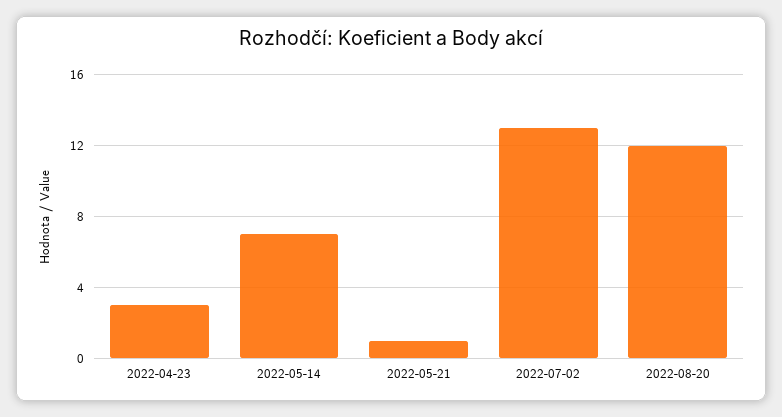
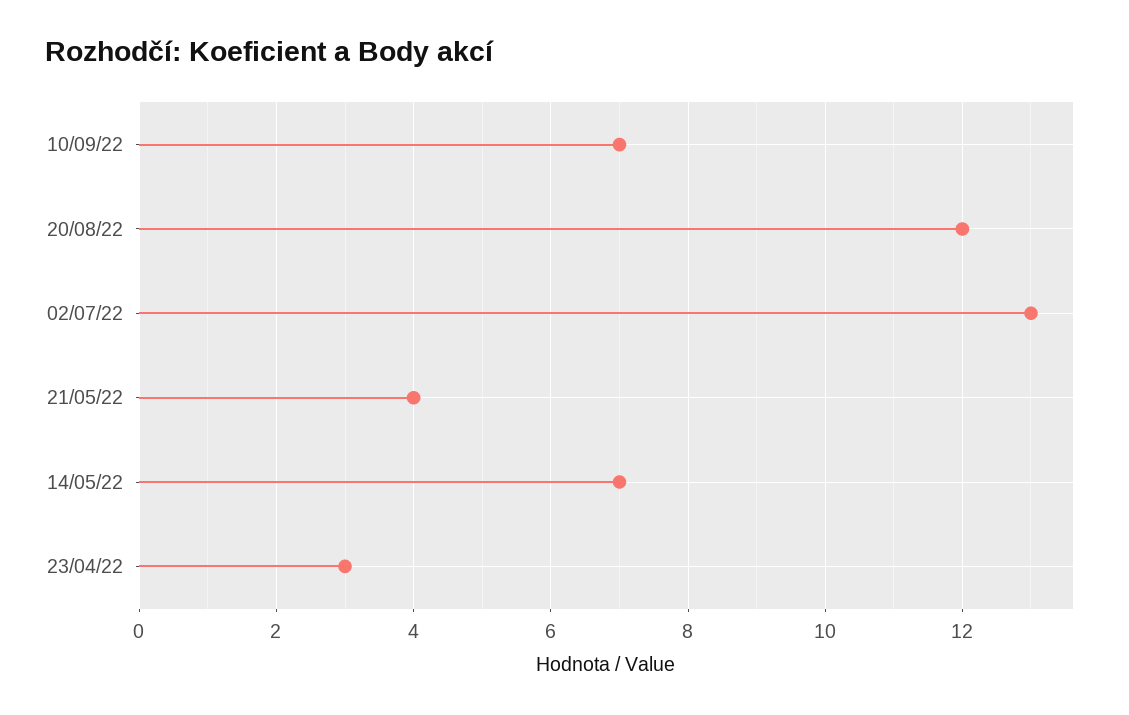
2022-05-21: 1 -> 4
10/09/22: none -> 7

